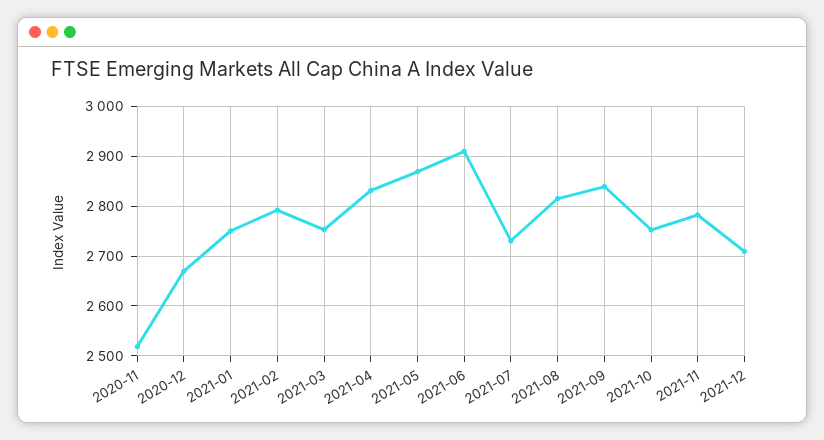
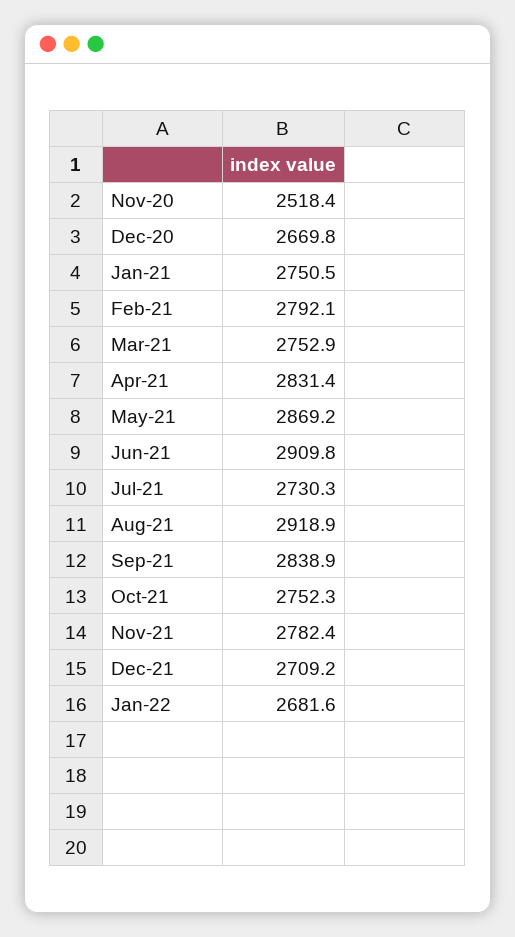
2021-08: 2820 -> 2918.9
Jan-22: none -> 2681.6

